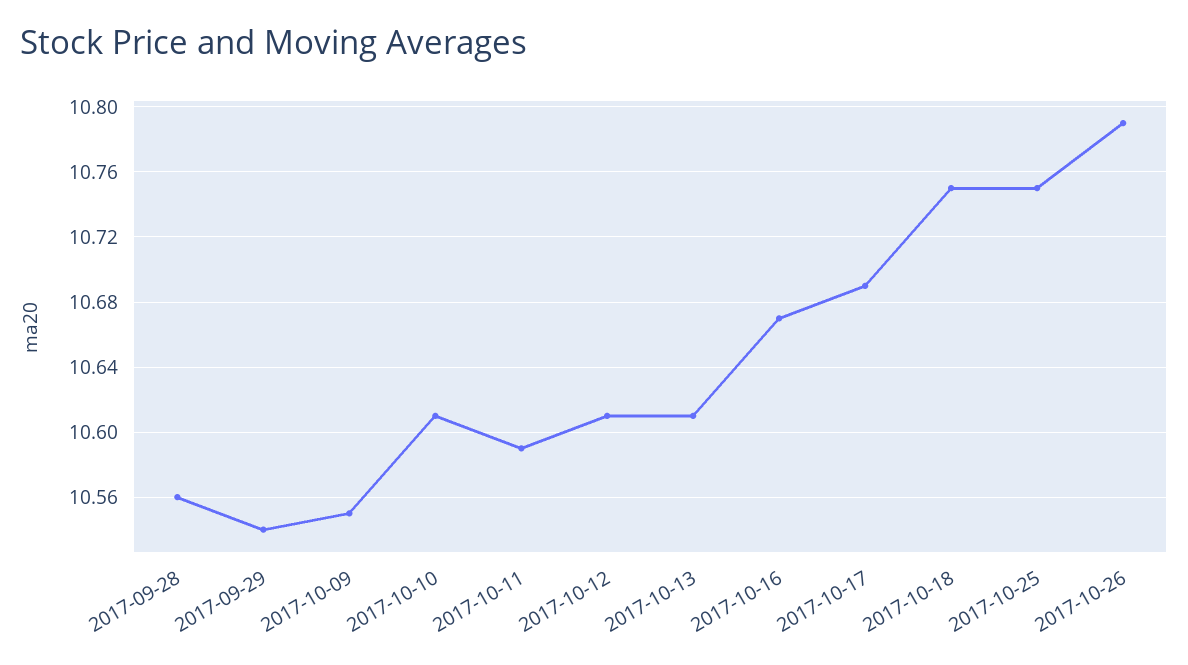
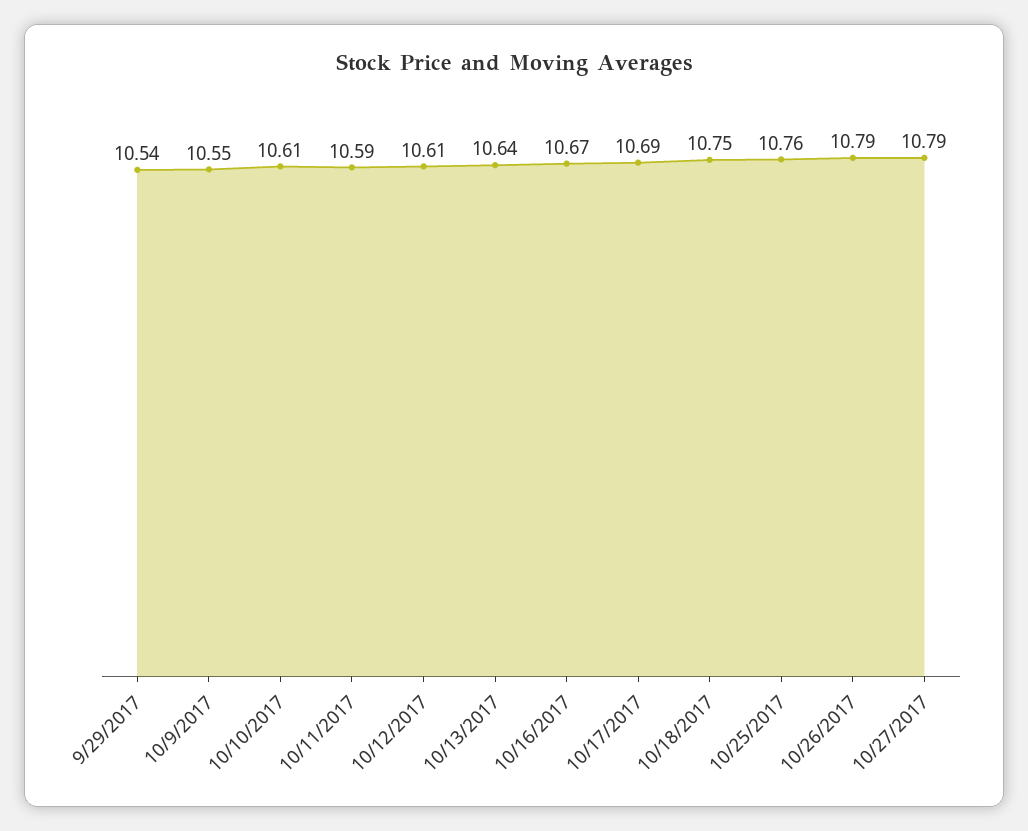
2017-09-28: 10.56 -> none
2017-10-13: 10.61 -> 10.64
2017-10-25: 10.75 -> 10.76
10/27/2017: none -> 10.79

